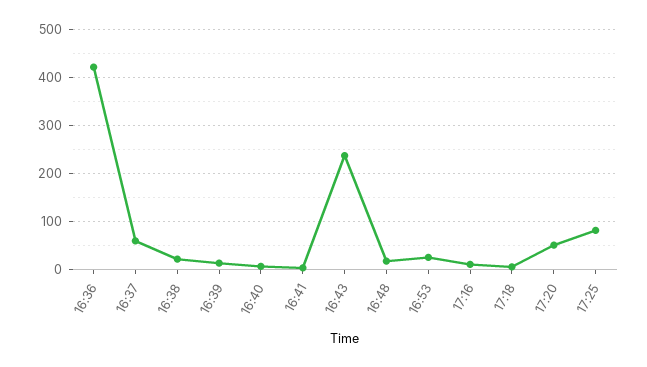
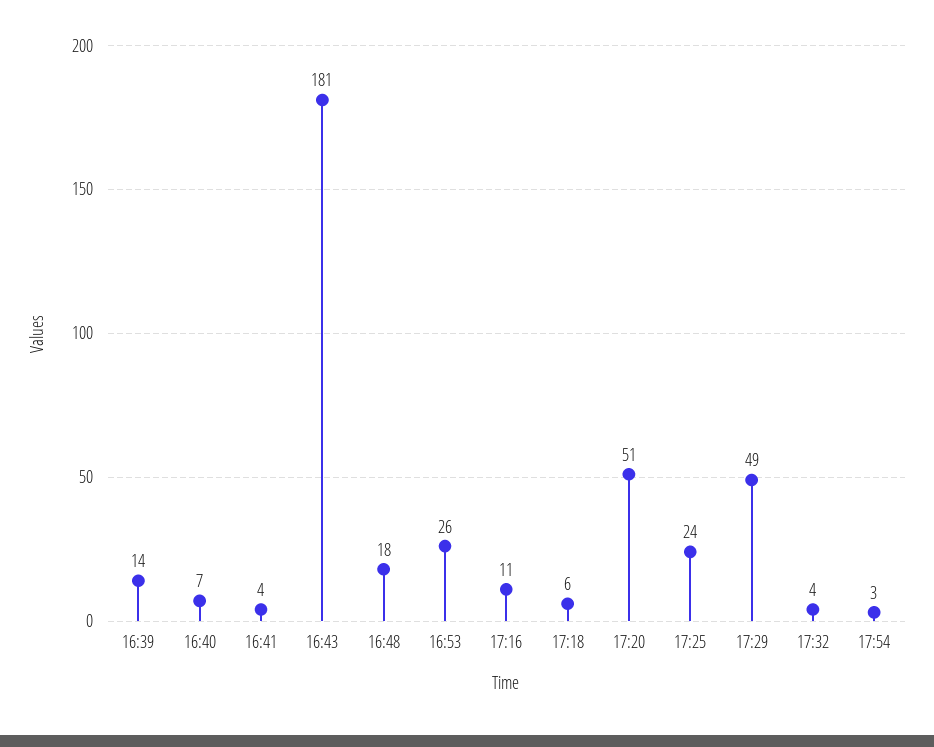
16:36: 420 -> none
16:37: 60 -> none
16:38: 20 -> none
16:43: 240 -> 181
17:25: 80 -> 24
17:29: none -> 49
17:32: none -> 4
17:54: none -> 3

